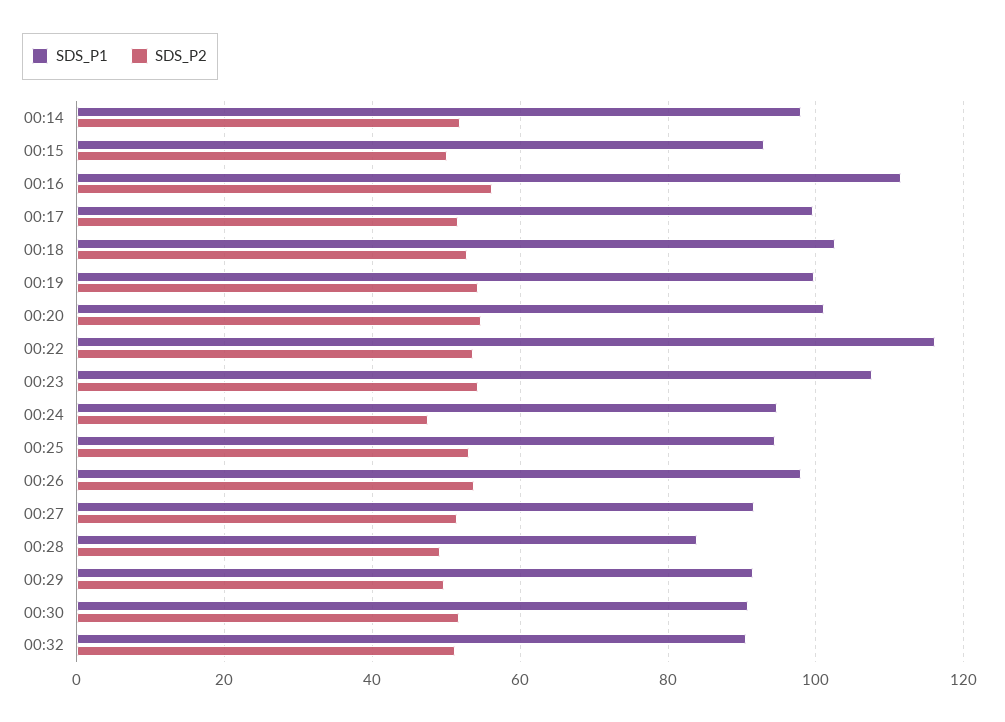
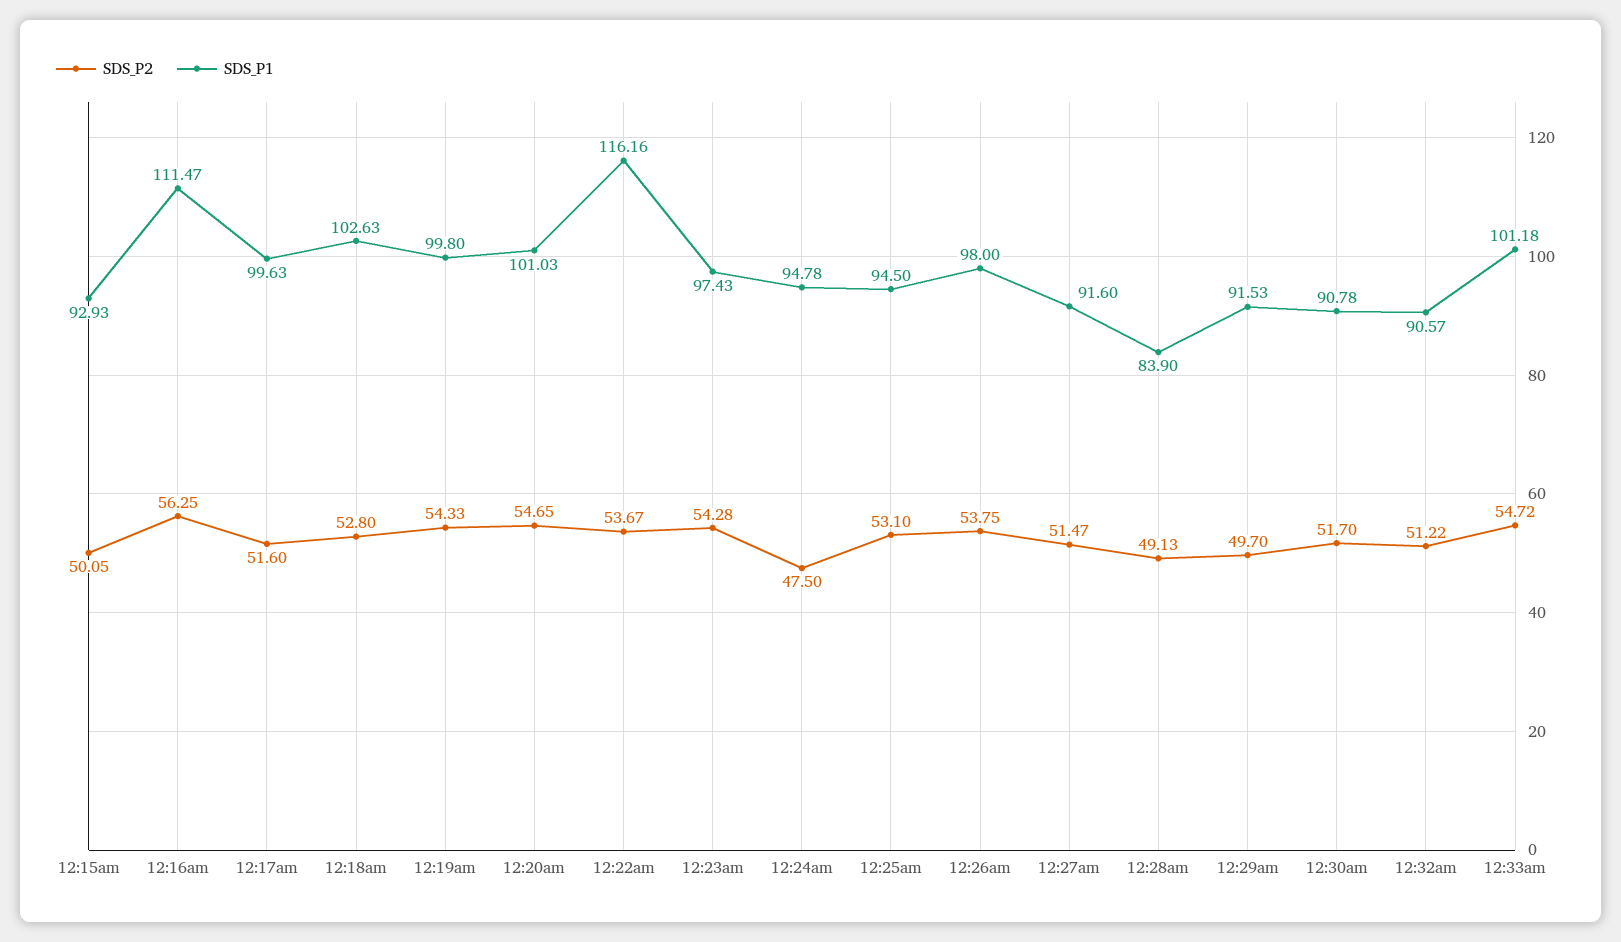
SDS_P1, 00:14: 98 -> none
SDS_P2, 00:14: 52 -> none
SDS_P1, 00:23: 108 -> 97.43
SDS_P2, 12:33am: none -> 54.72
SDS_P1, 12:33am: none -> 101.18

